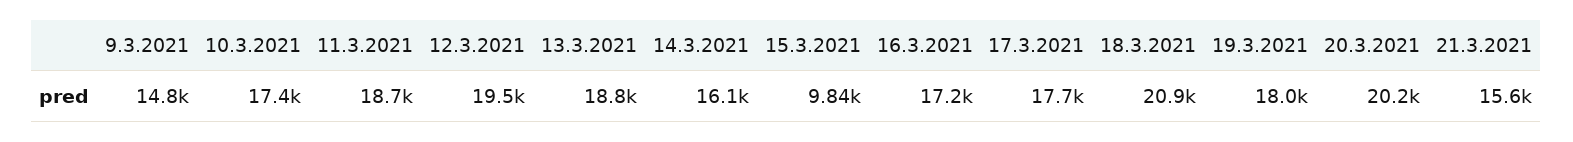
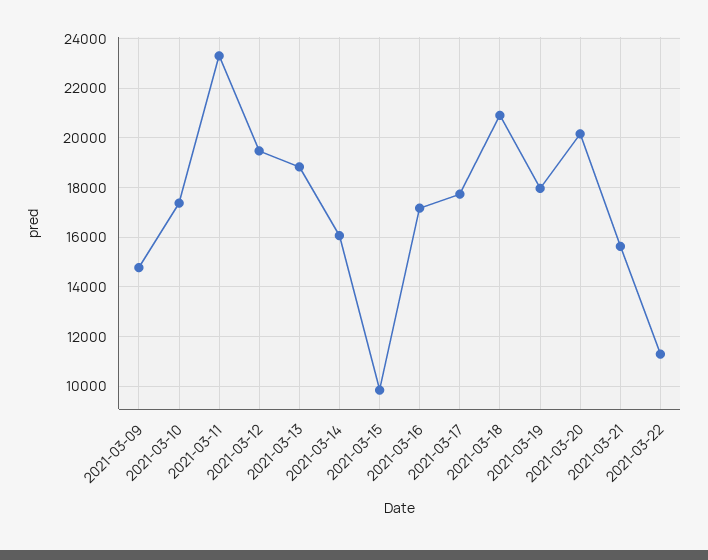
11.3.2021: 18700 -> 23250
2021-03-22: none -> 11250

